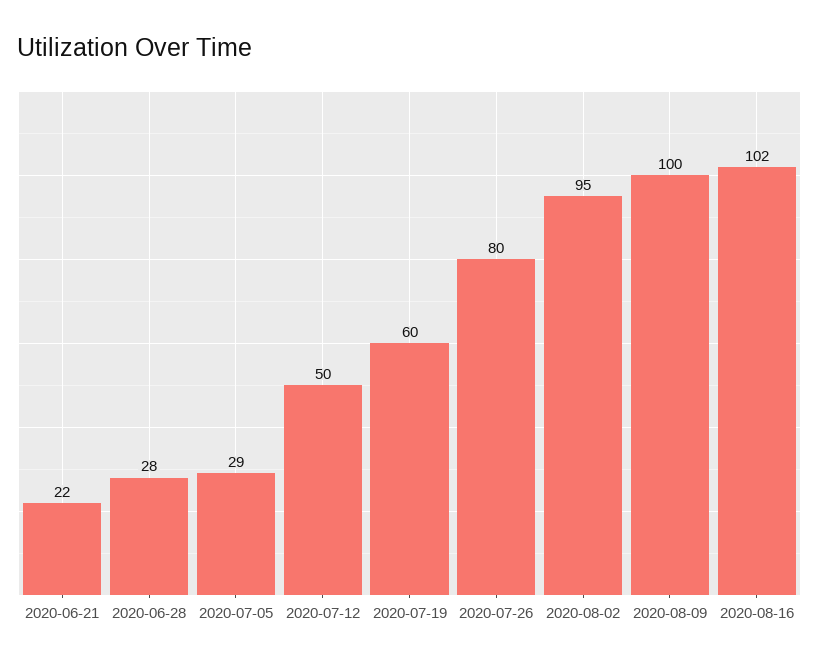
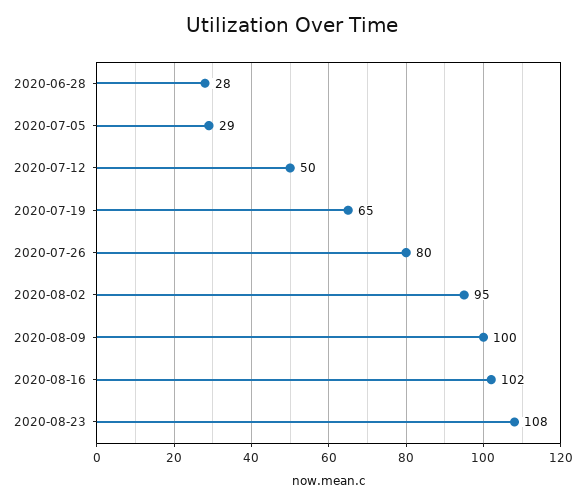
2020-06-21: 22 -> none
2020-07-19: 60 -> 65
2020-08-23: none -> 108

